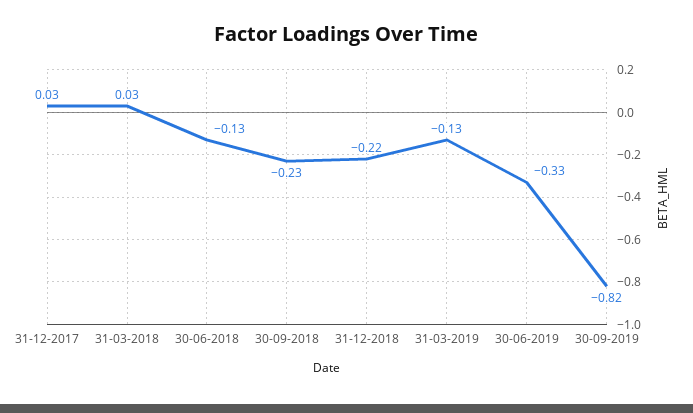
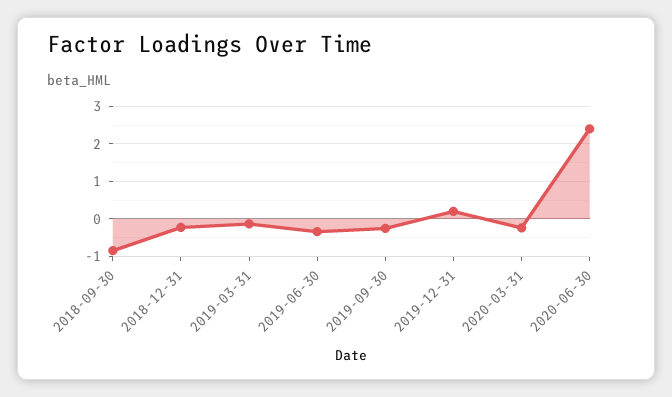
31-12-2017: 0.03 -> none
31-03-2018: 0.03 -> none
30-06-2018: -0.13 -> none
30-09-2018: -0.23 -> -0.8
30-09-2019: -0.82 -> -0.2
2019-12-31: none -> 0.2
2020-03-31: none -> -0.2
2020-06-30: none -> 2.4

